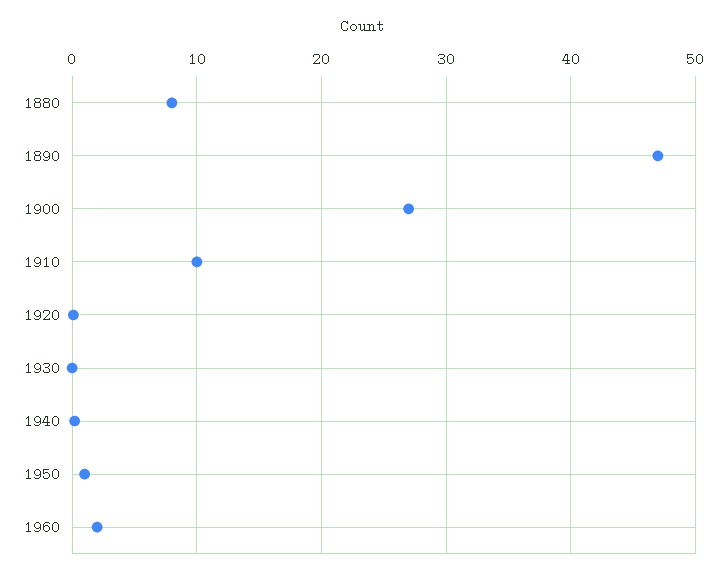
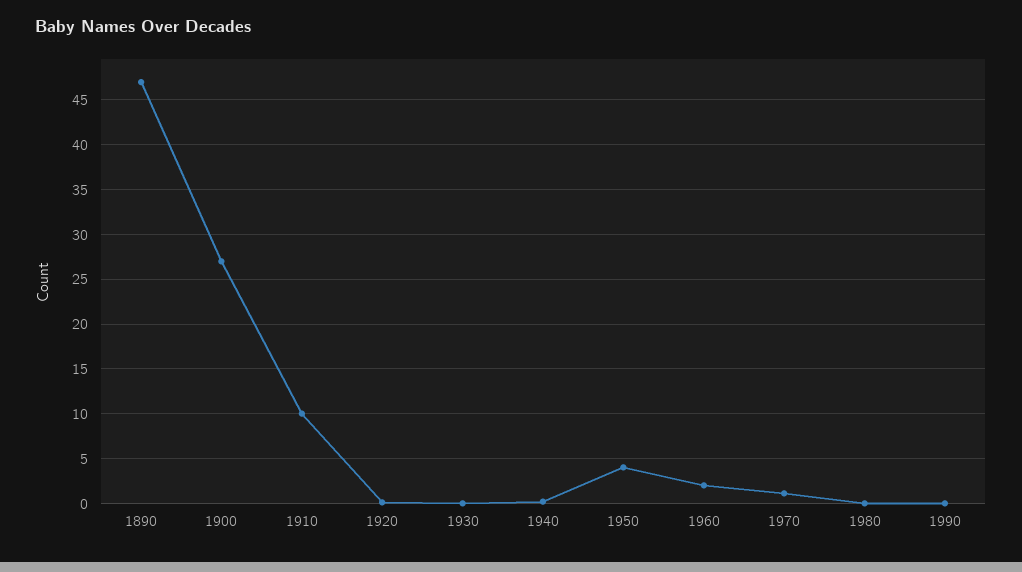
1880: 8 -> none
1950: 1 -> 4
1970: none -> 1
1980: none -> 0
1990: none -> 0

